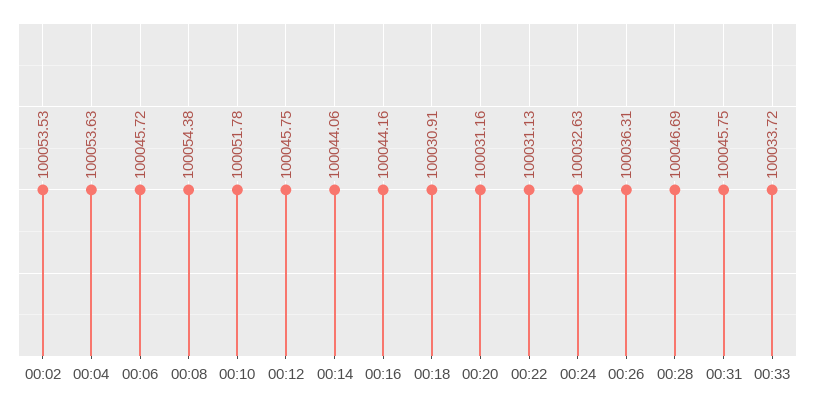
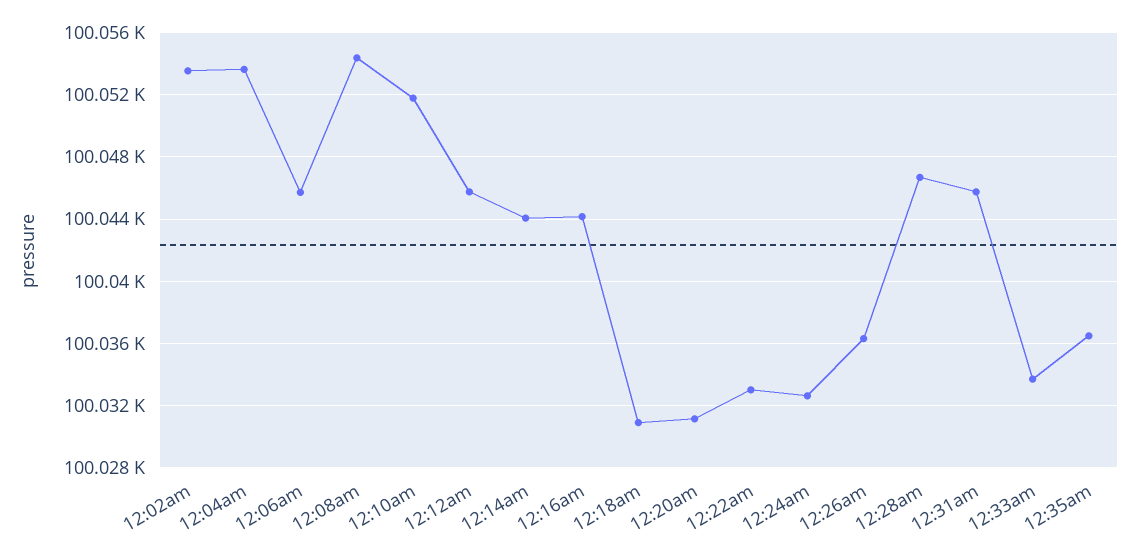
00:22: 100031.13 -> 100033
12:35am: none -> 100036.5

